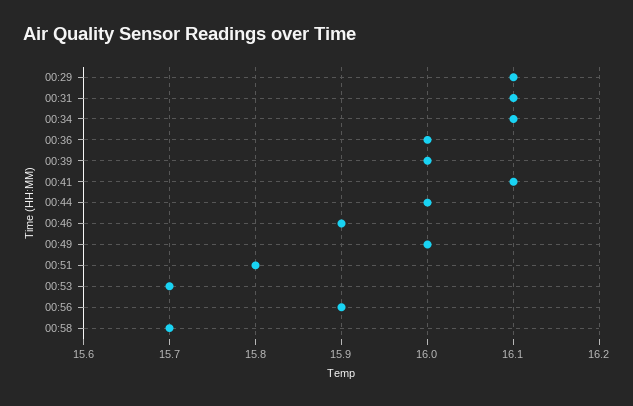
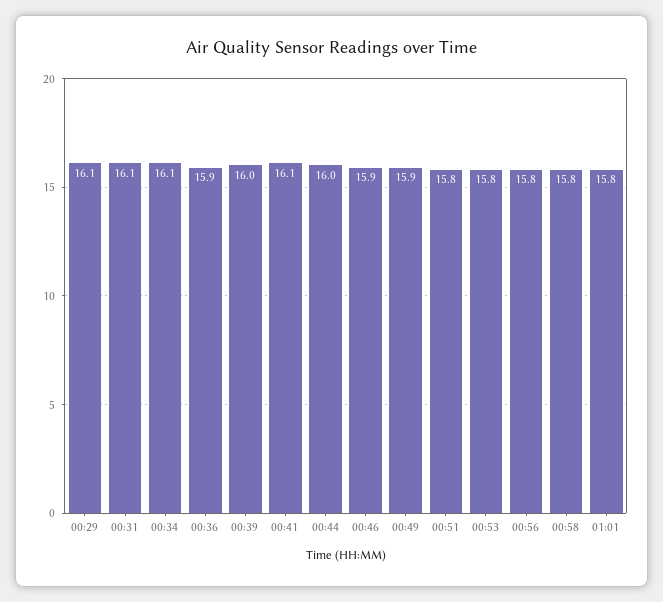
00:36: 16 -> 15.9
00:49: 16 -> 15.9
00:53: 15.7 -> 15.8
00:56: 15.9 -> 15.8
00:58: 15.7 -> 15.8
01:01: none -> 15.8

